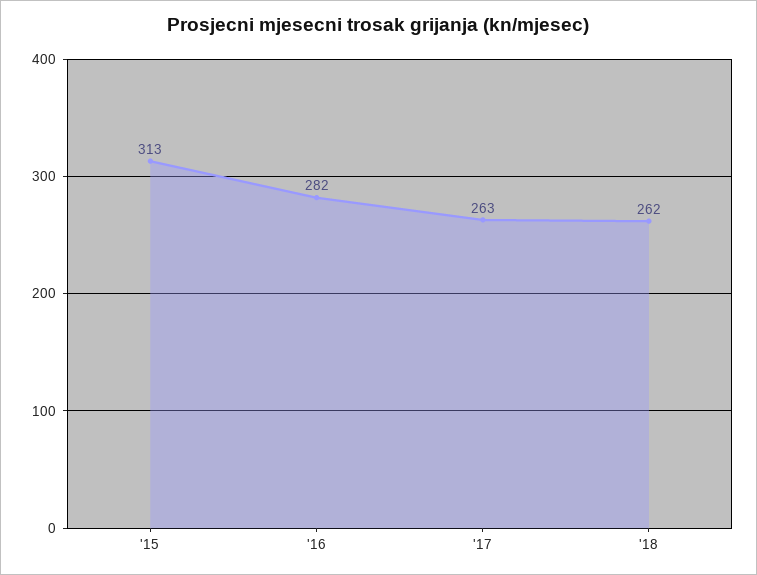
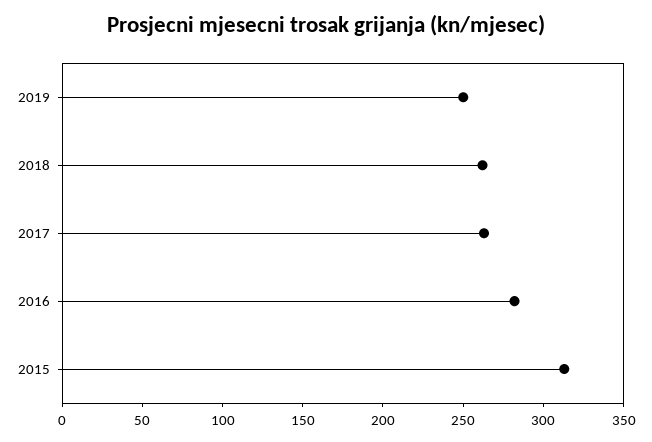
2019: none -> 250

